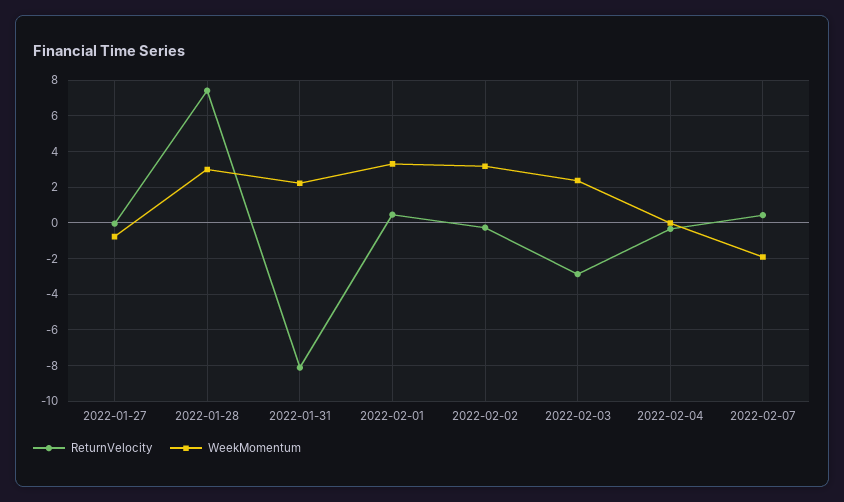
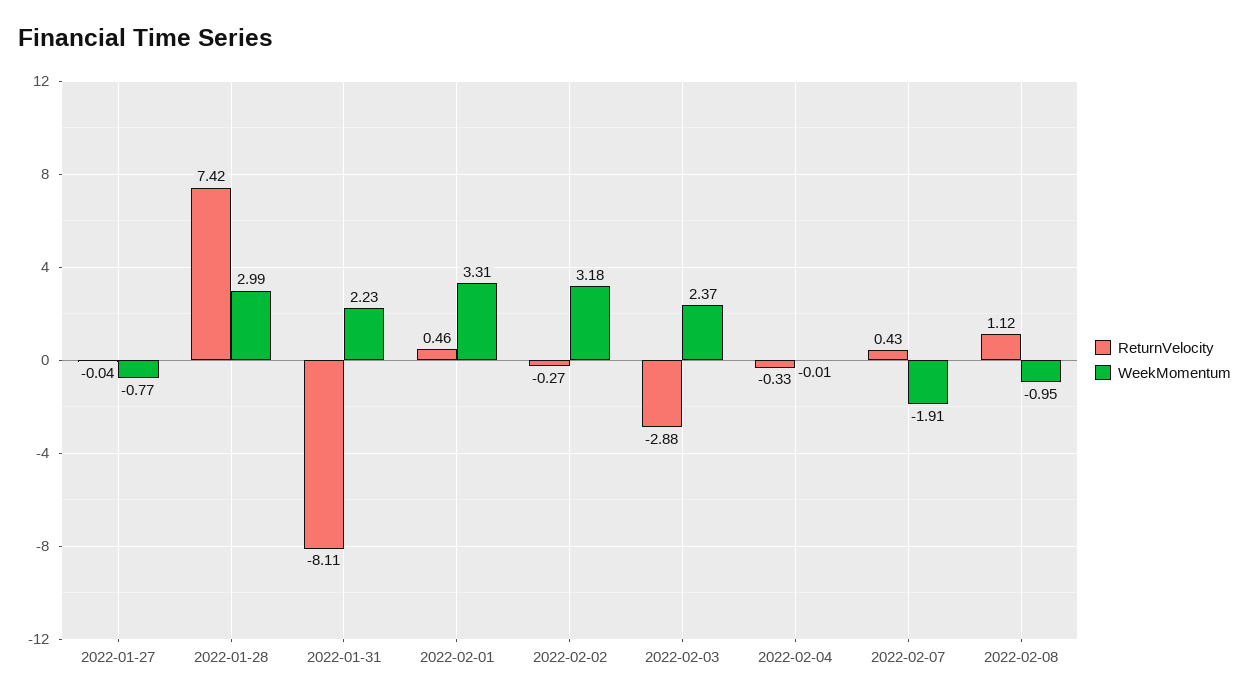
ReturnVelocity, 2022-02-08: none -> 1.12
WeekMomentum, 2022-02-08: none -> -0.95

